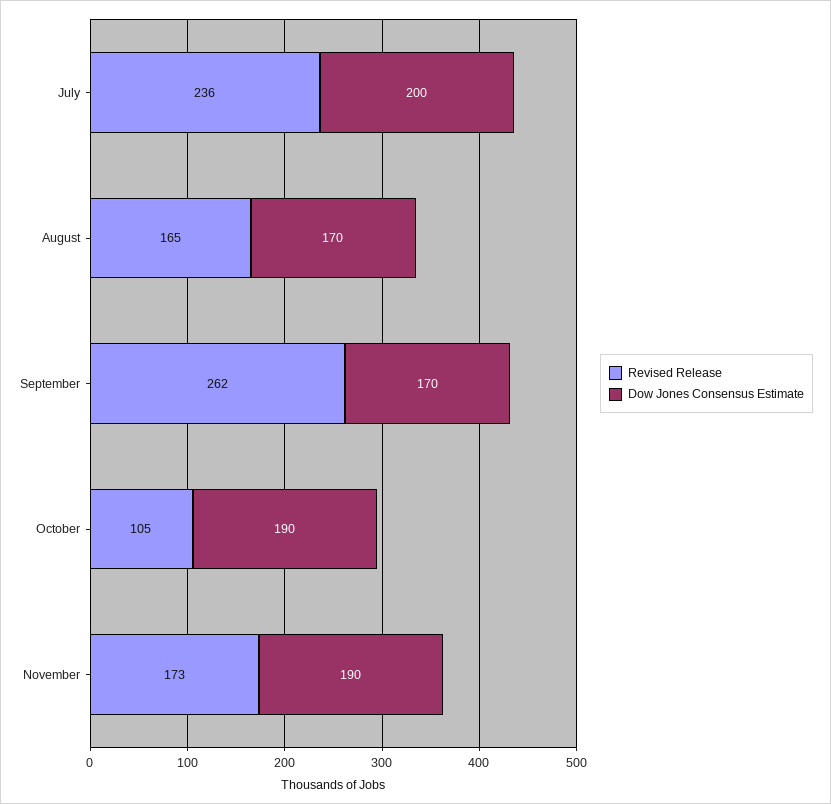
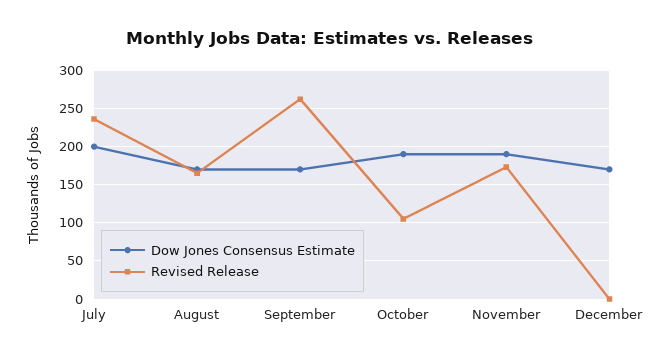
Dow Jones Consensus Estimate, December: none -> 170
Revised Release, December: none -> 0

